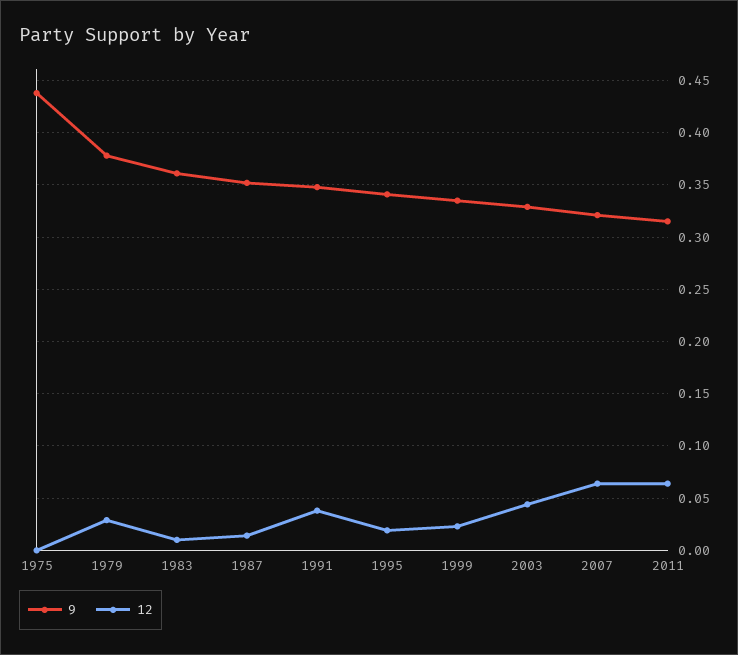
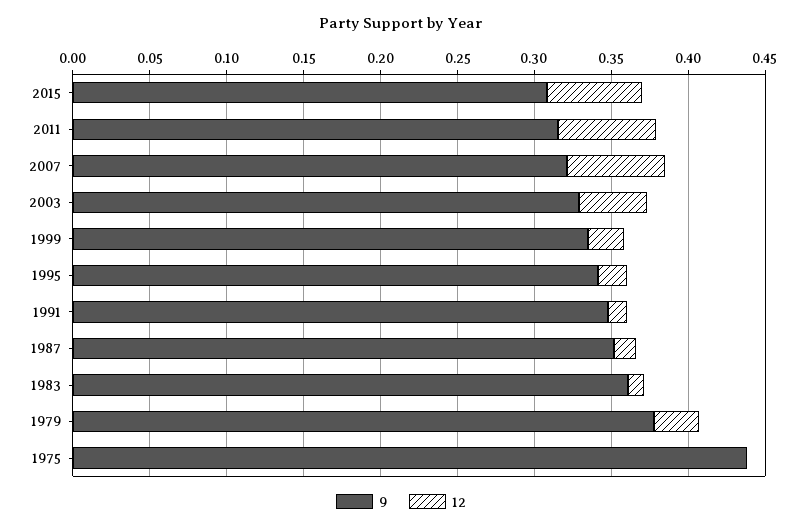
12, 1991: 0.04 -> 0.01
9, 2015: none -> 0.31
12, 2015: none -> 0.06

